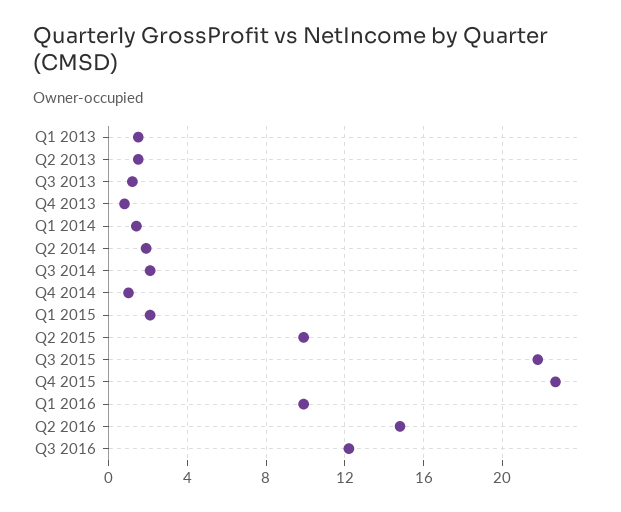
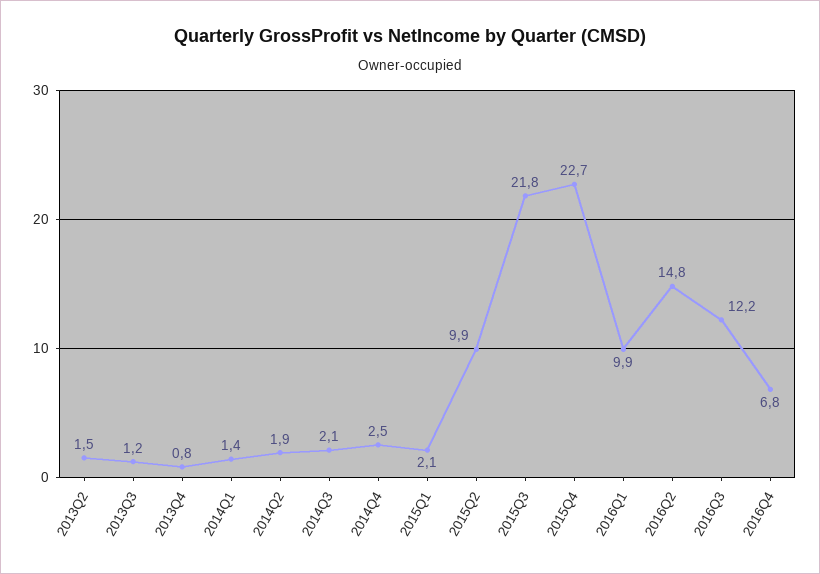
Q1 2013: 1.5 -> none
Q4 2014: 1 -> 2.5
2016Q4: none -> 6.8

